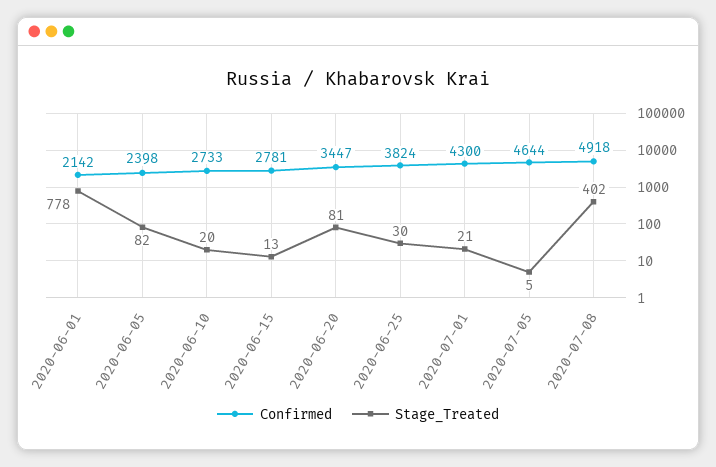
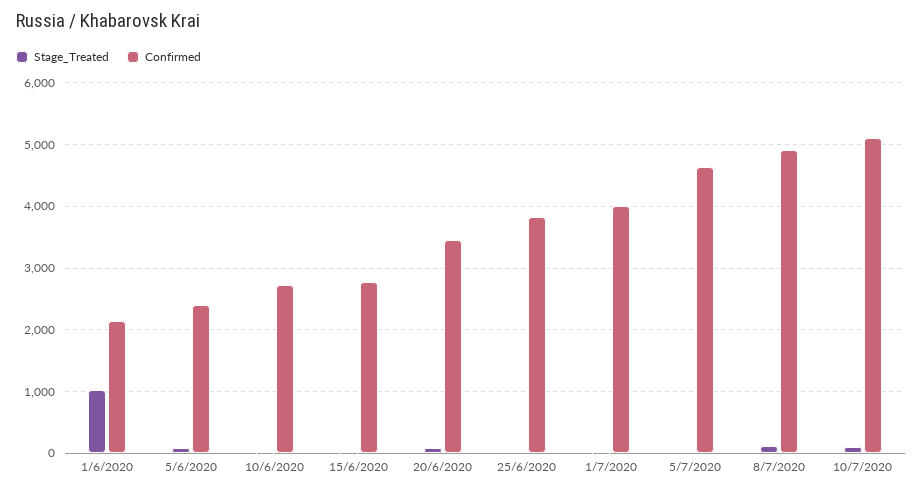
Stage_Treated, 2020-06-01: 778 -> 1000
Confirmed, 2020-07-01: 4300 -> 4000
Stage_Treated, 2020-07-08: 402 -> 100
Stage_Treated, 10/7/2020: none -> 100
Confirmed, 10/7/2020: none -> 5100

